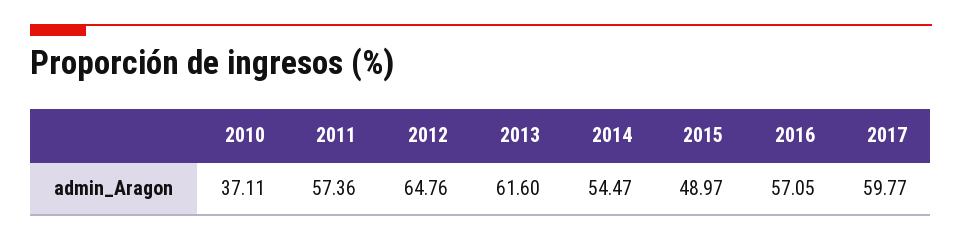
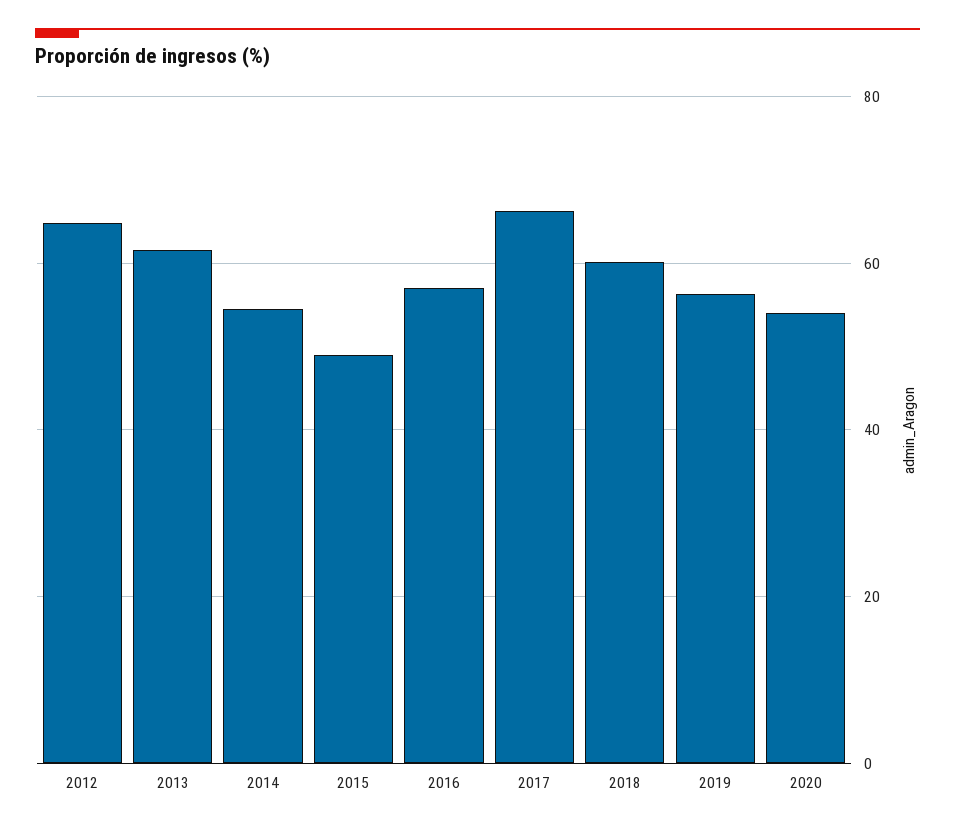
2010: 37.11 -> none
2011: 57.36 -> none
2017: 59.77 -> 66
2018: none -> 60
2019: none -> 56
2020: none -> 54

